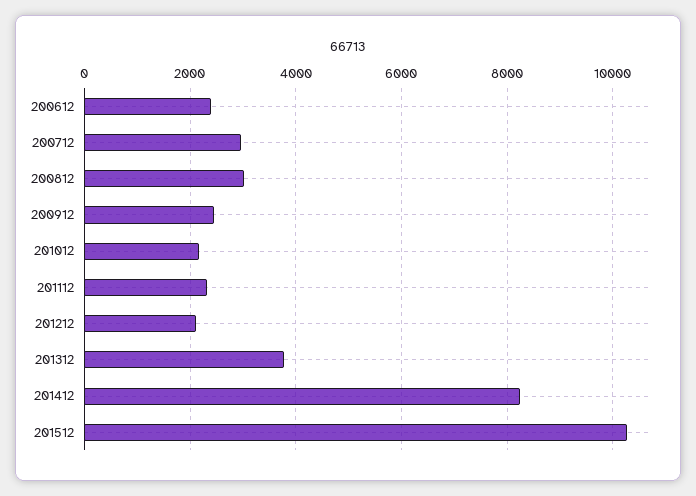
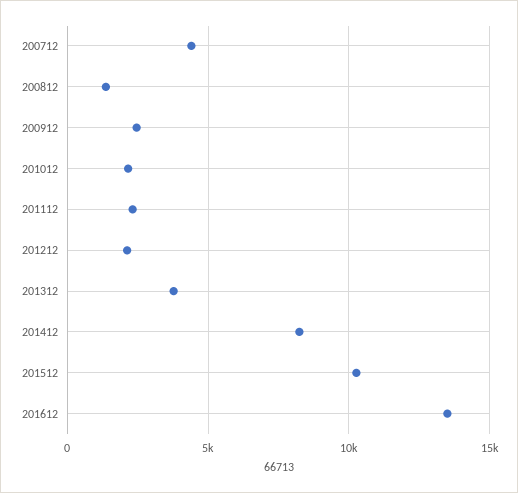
200612: 2400 -> none
200712: 3000 -> 4500
200812: 3000 -> 1500
201612: none -> 13500

